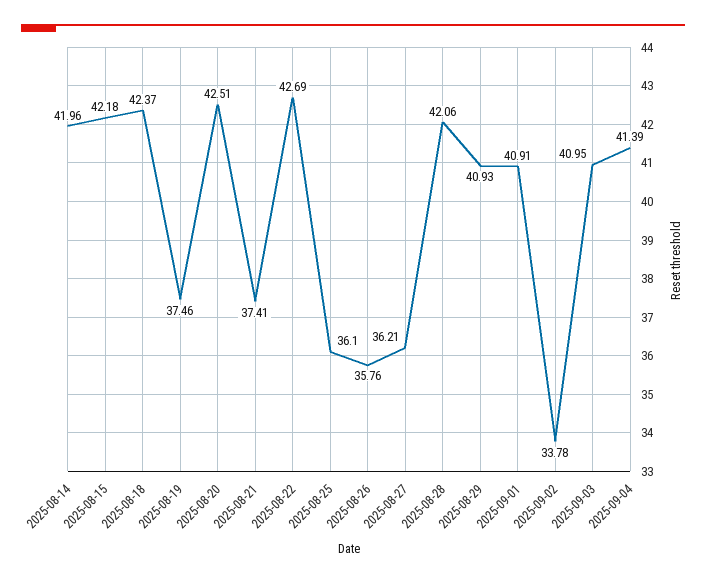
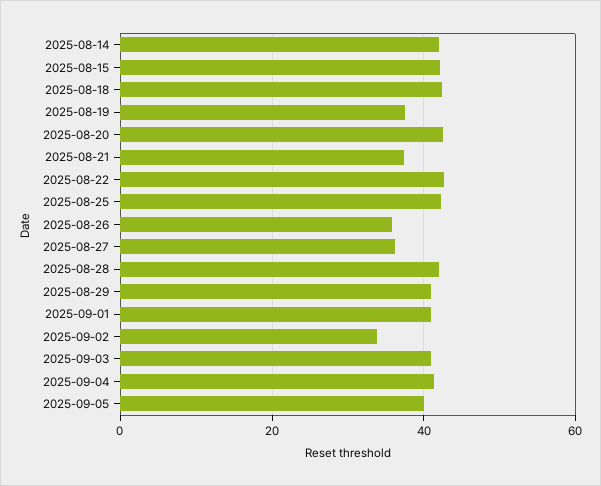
2025-08-25: 36.1 -> 42
2025-09-05: none -> 40

